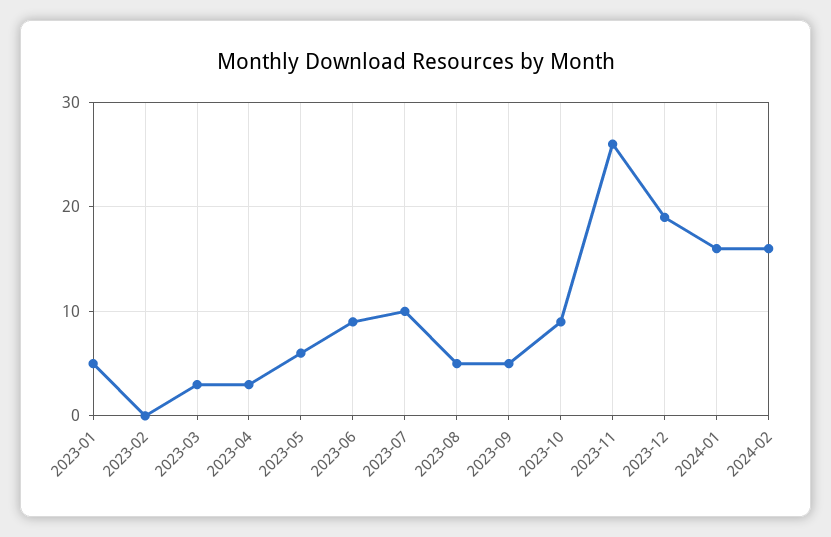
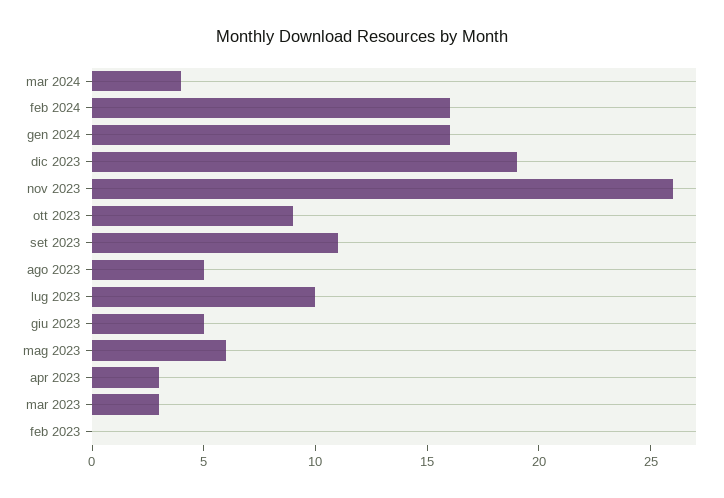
2023-01: 5 -> none
2023-06: 9 -> 5
2023-09: 5 -> 11
mar 2024: none -> 4

